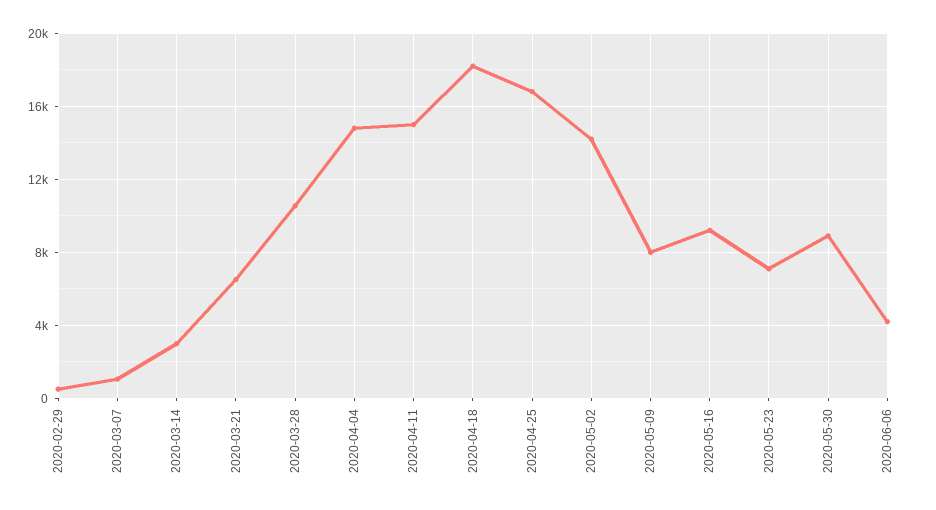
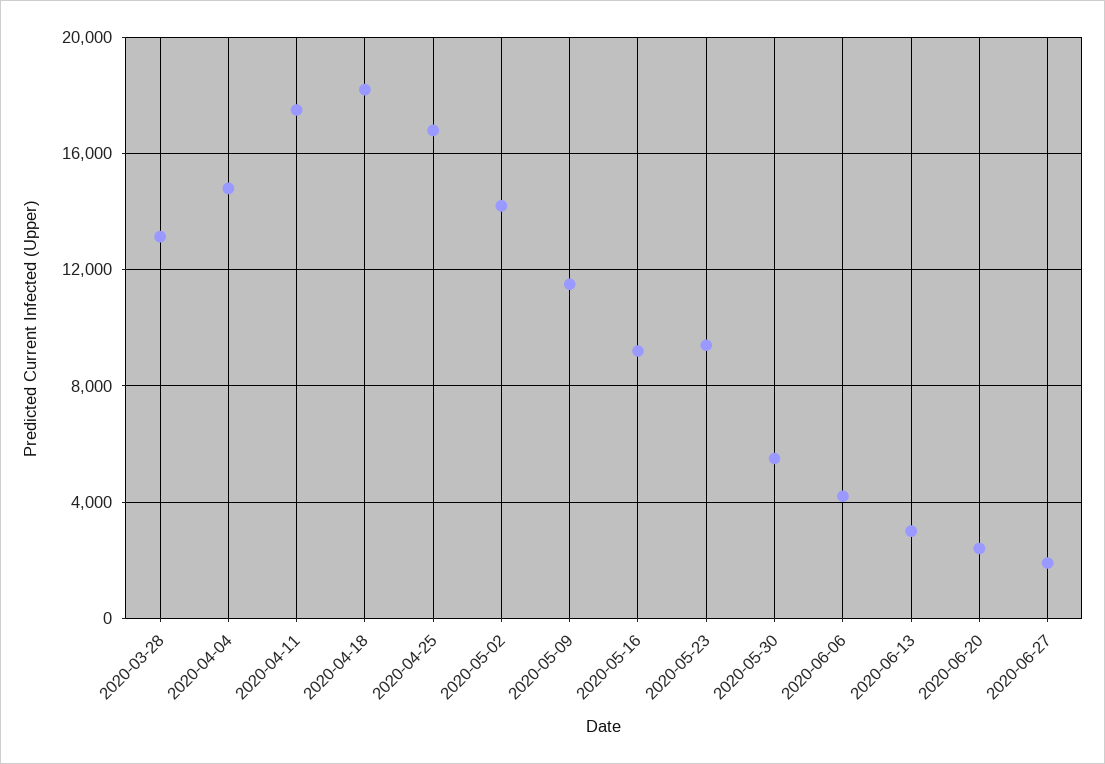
2020-02-29: 500 -> none
2020-03-07: 1000 -> none
2020-03-14: 3000 -> none
2020-03-21: 6500 -> none
2020-03-28: 10500 -> 13000
2020-04-11: 15000 -> 17500
2020-05-09: 8000 -> 11500
2020-05-23: 7000 -> 9500
2020-05-30: 9000 -> 5500
2020-06-13: none -> 3000
2020-06-20: none -> 2500
2020-06-27: none -> 2000

